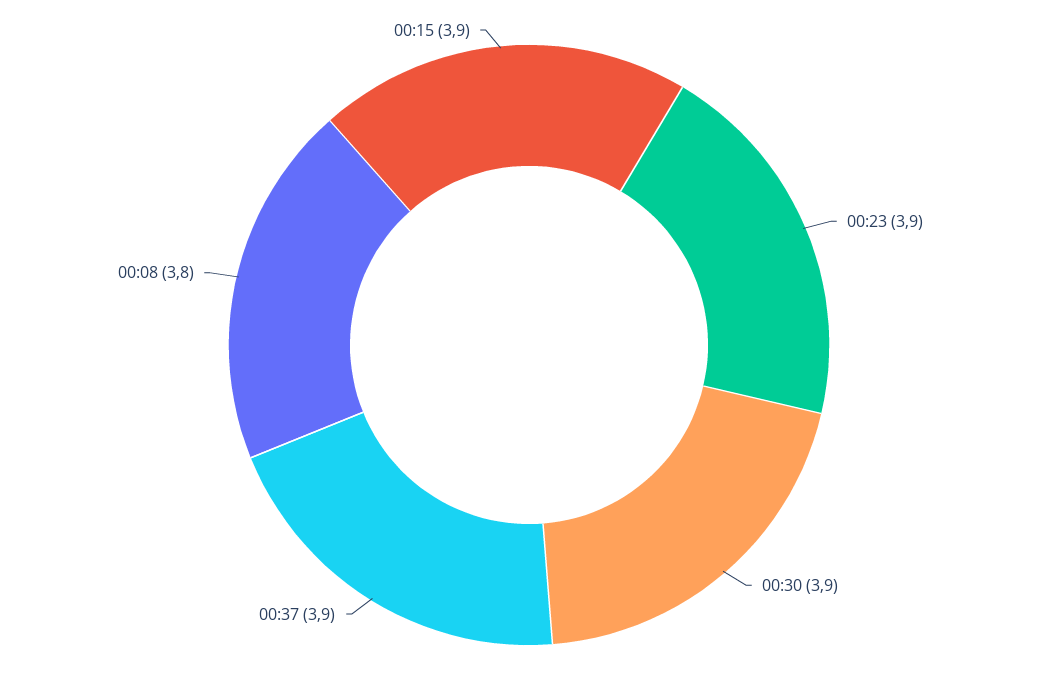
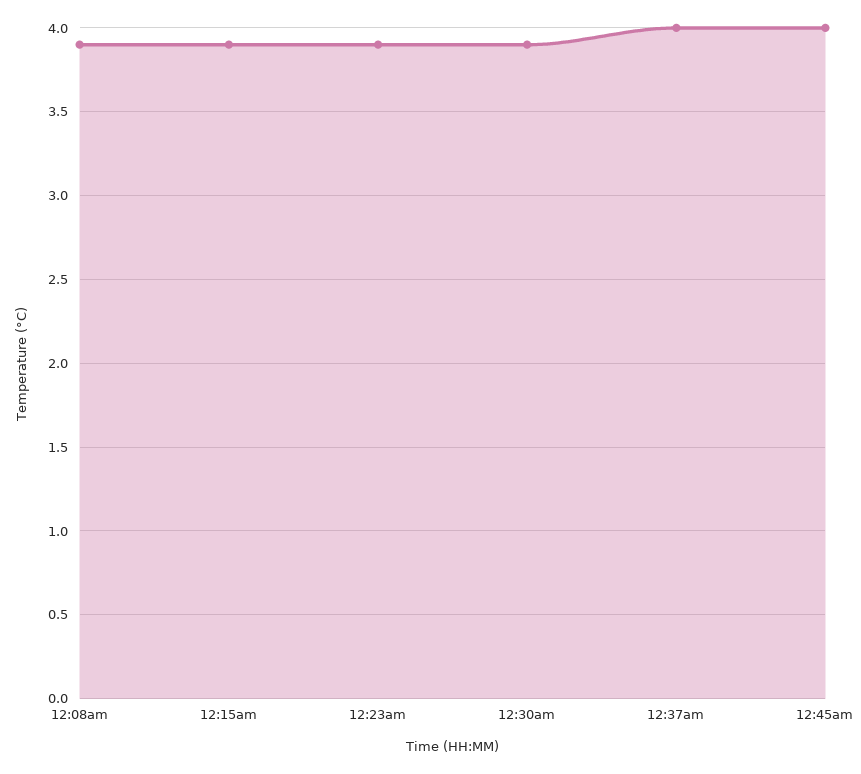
00:37: 3.9 -> 4
00:08: 3.8 -> 3.9
12:45am: none -> 4

